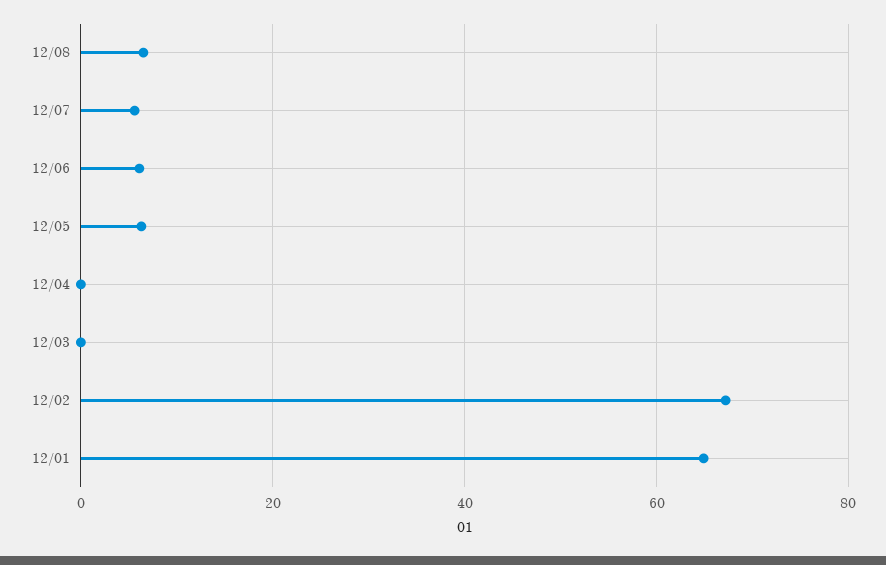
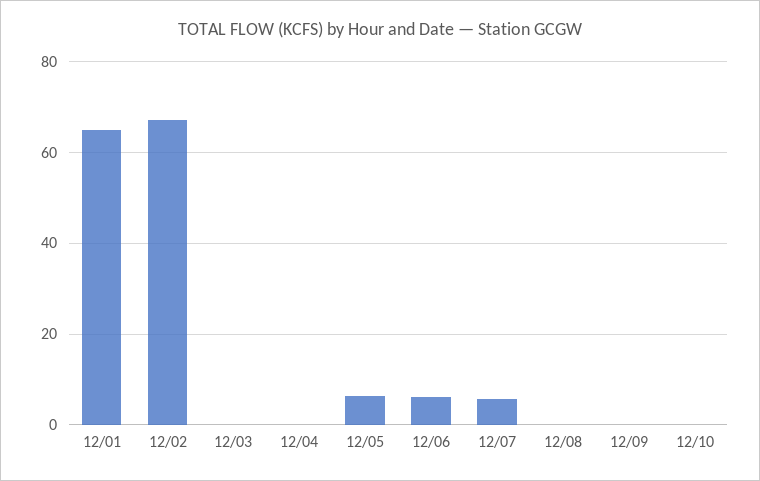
12/08: 6 -> 0
12/09: none -> 0
12/10: none -> 0

